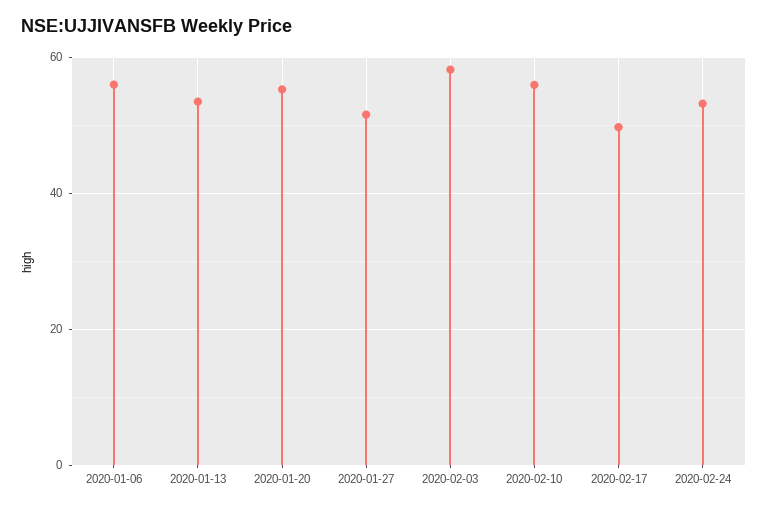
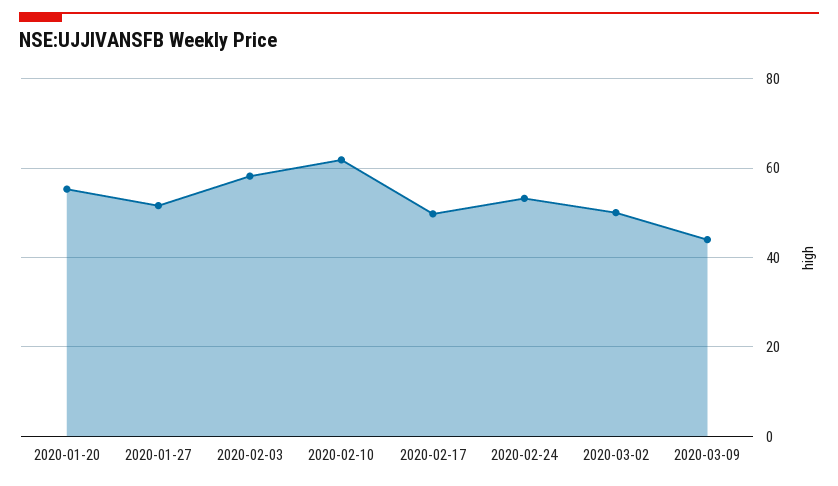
2020-01-06: 56 -> none
2020-01-13: 54 -> none
2020-02-10: 56 -> 62
2020-03-02: none -> 50
2020-03-09: none -> 44

